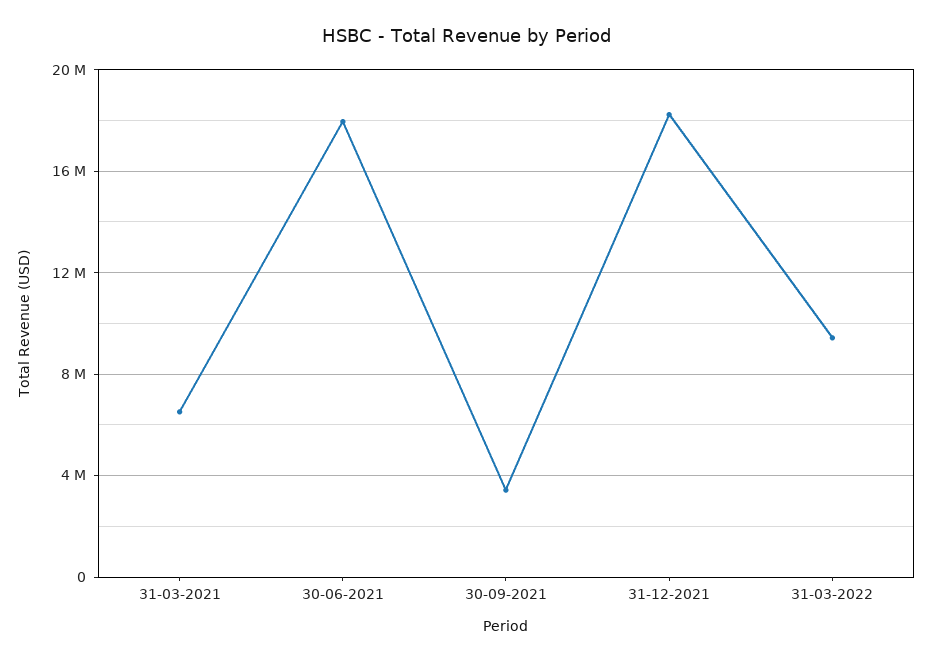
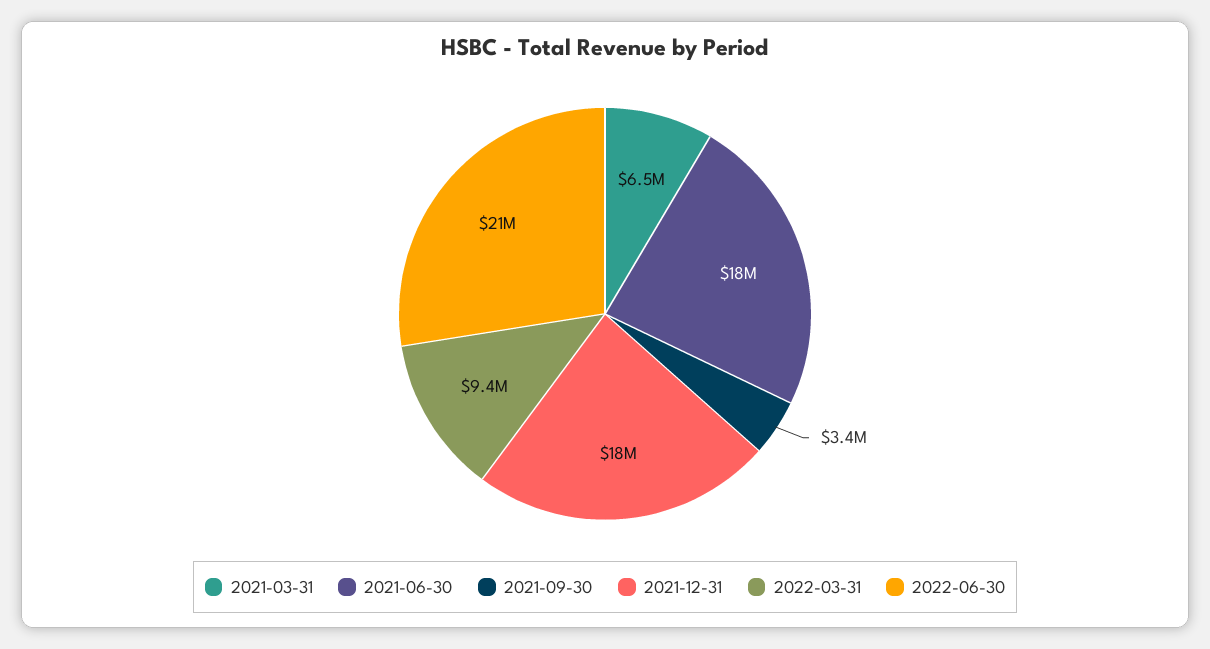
2022-06-30: none -> 21000000

